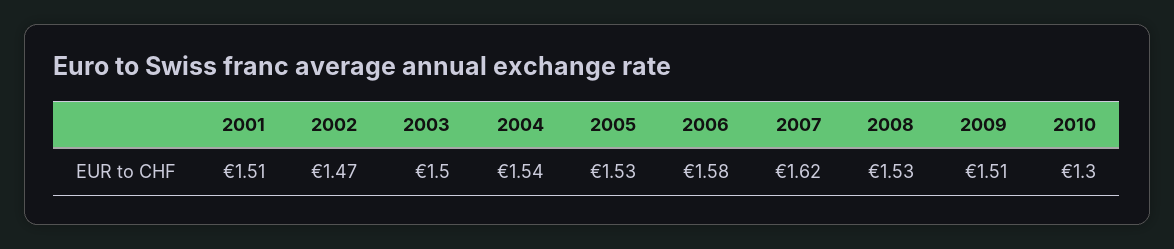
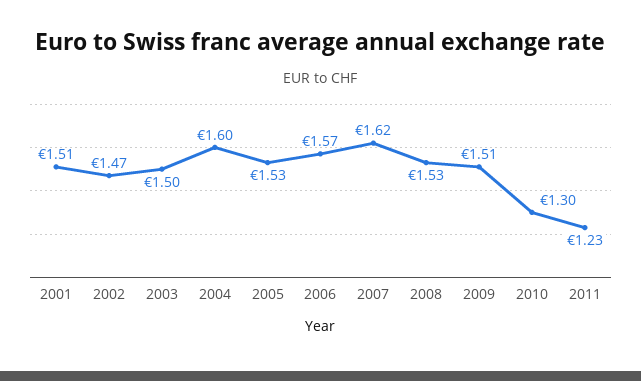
2004: 1.54 -> 1.6
2006: 1.58 -> 1.57
2011: none -> 1.23

